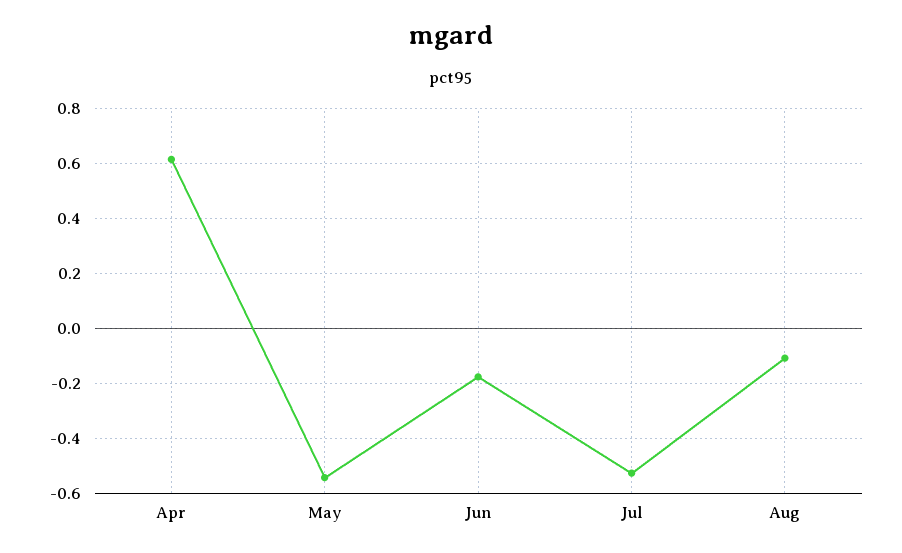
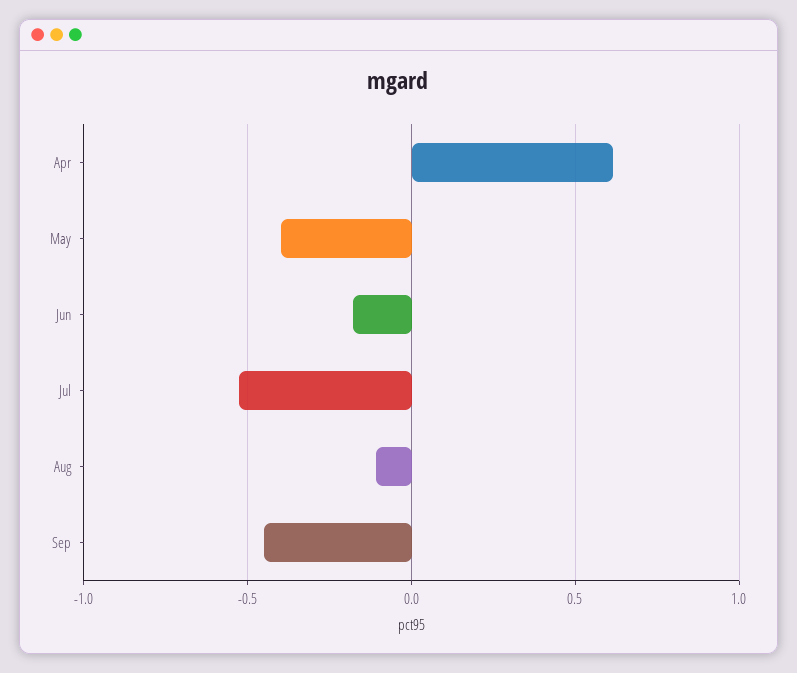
May: -0.55 -> -0.4
Sep: none -> -0.45

